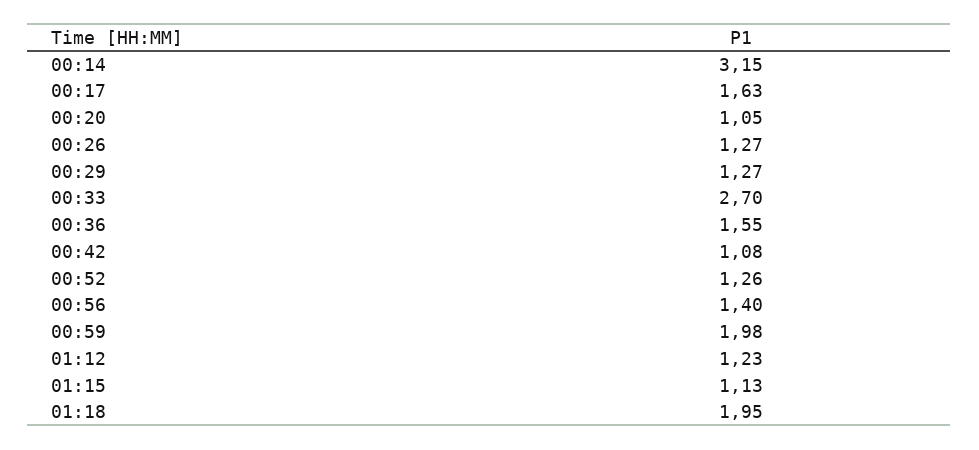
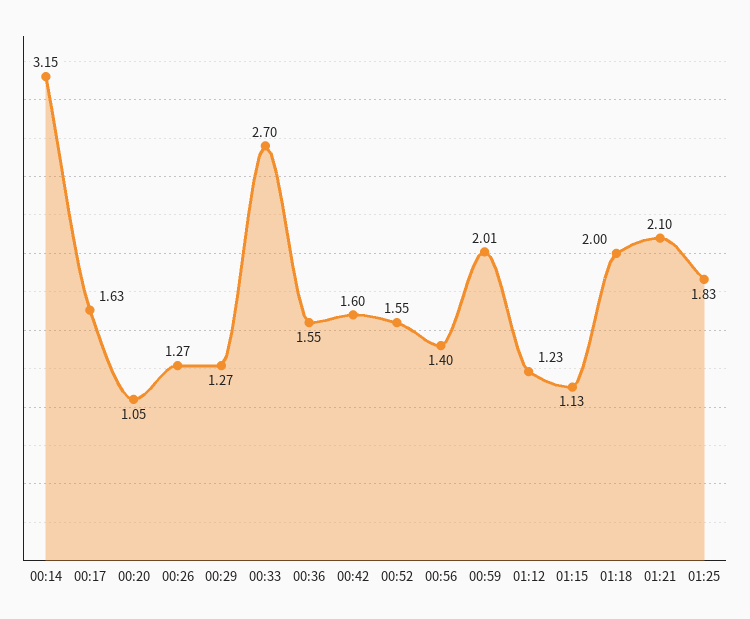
00:42: 1.08 -> 1.6
00:52: 1.26 -> 1.55
00:59: 1.98 -> 2.01
01:18: 1.95 -> 2
01:21: none -> 2.1
01:25: none -> 1.83

